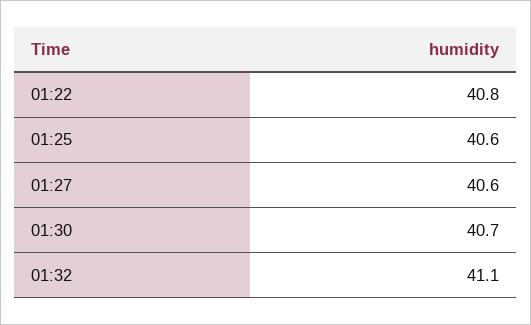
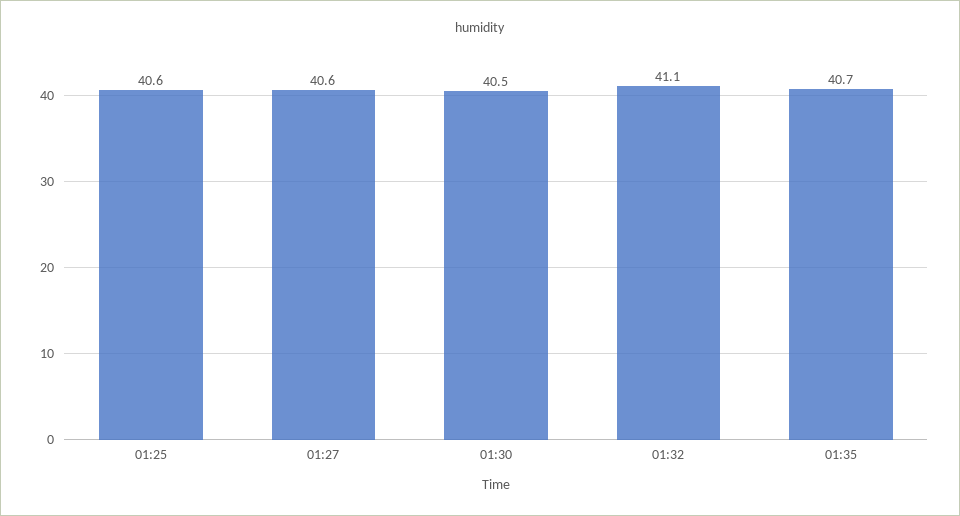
01:22: 40.8 -> none
01:30: 40.7 -> 40.5
01:35: none -> 40.7

